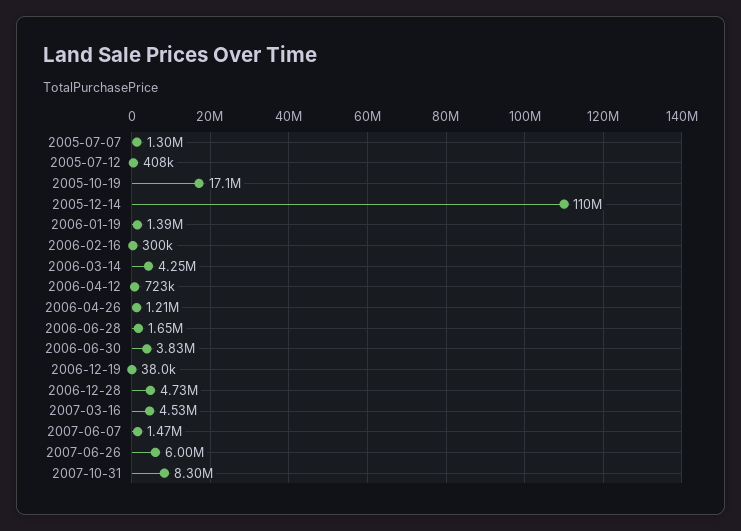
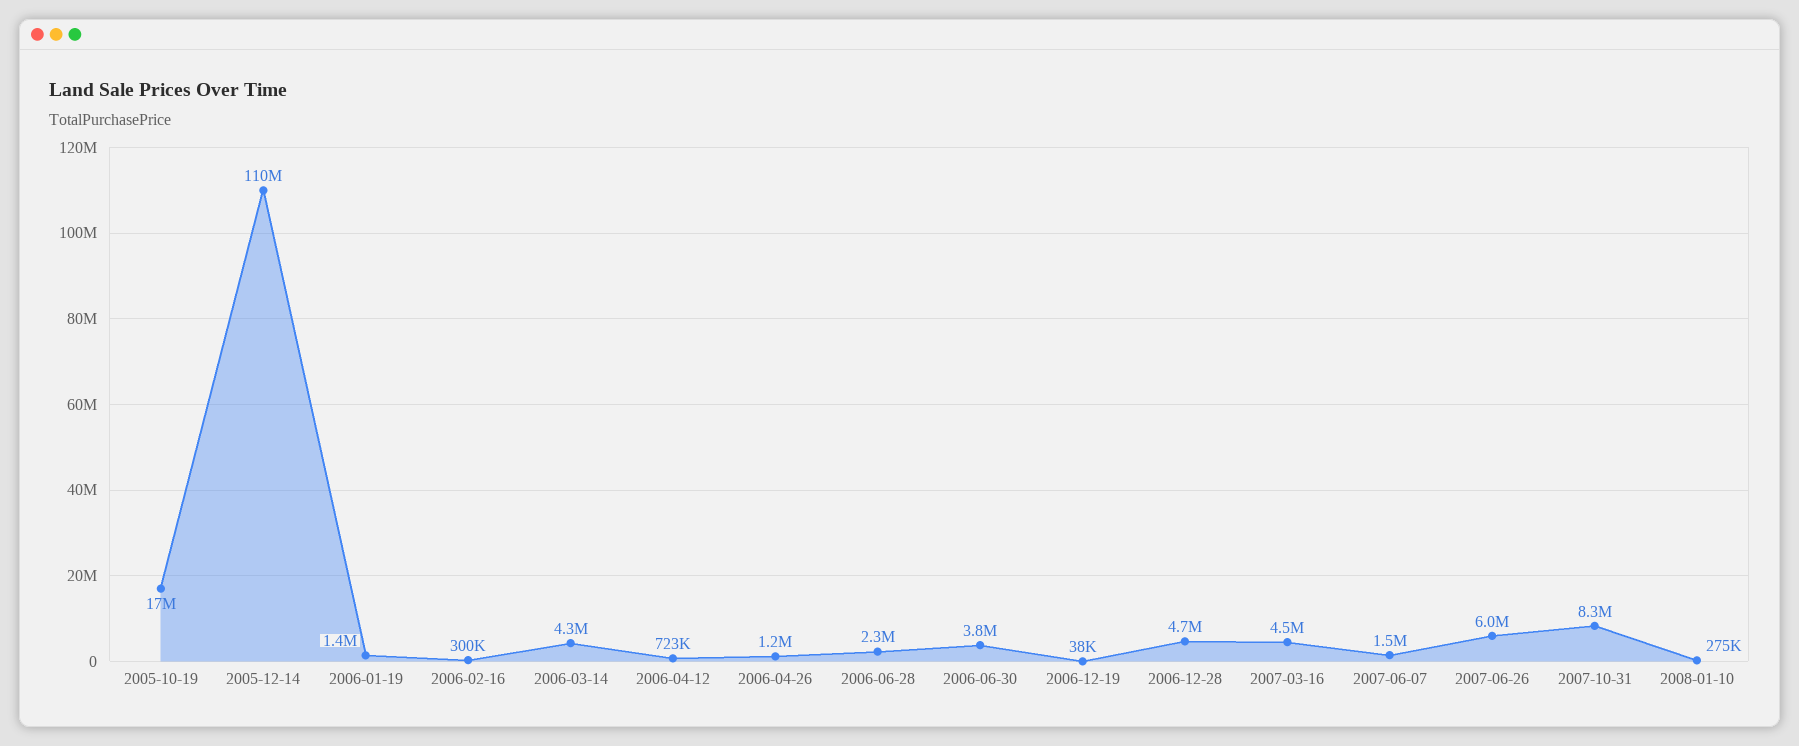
2005-07-07: 1300000 -> none
2005-07-12: 408000 -> none
2006-06-28: 1650000 -> 2300000
2008-01-10: none -> 275000

